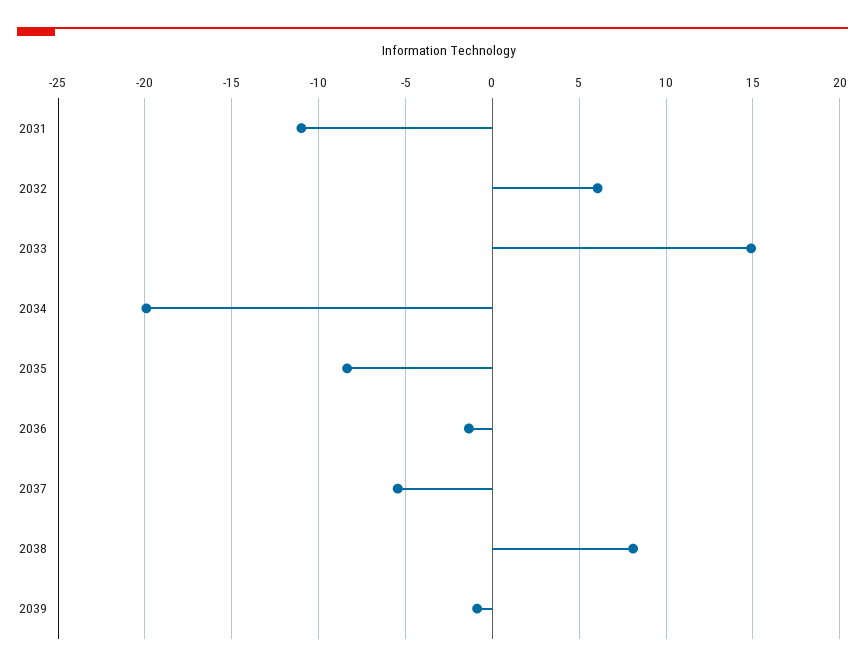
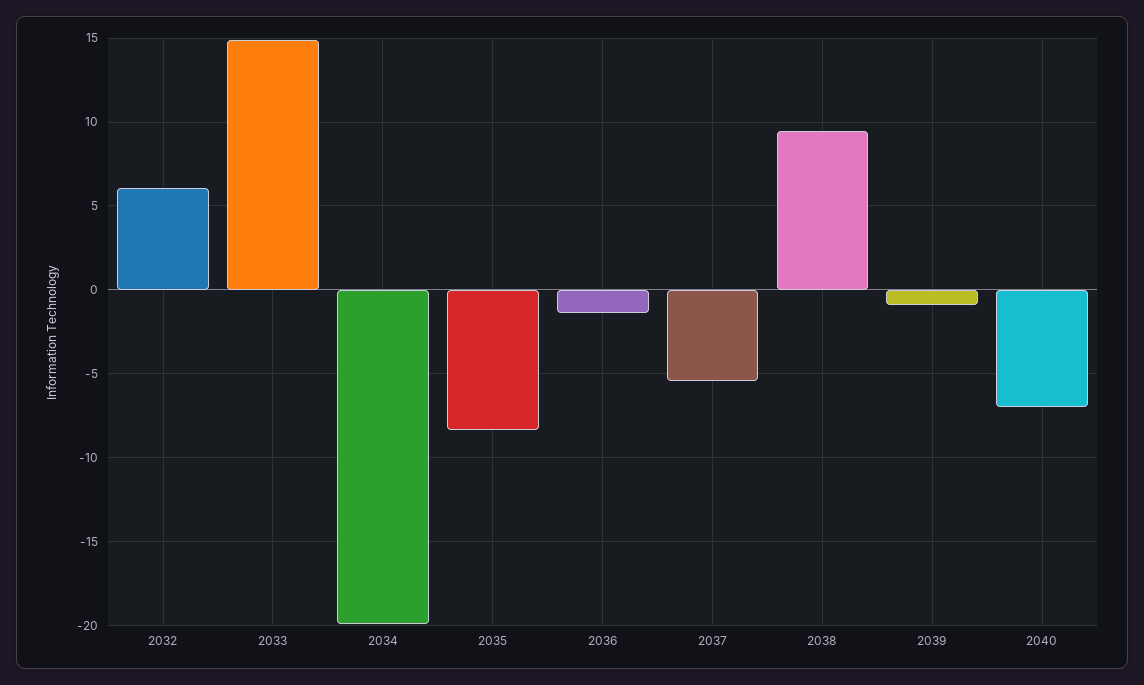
2031: -11 -> none
2038: 8 -> 9.5
2040: none -> -7

